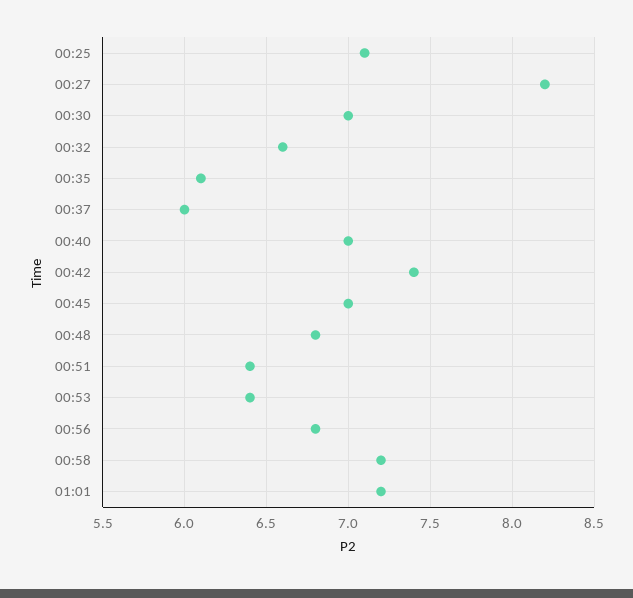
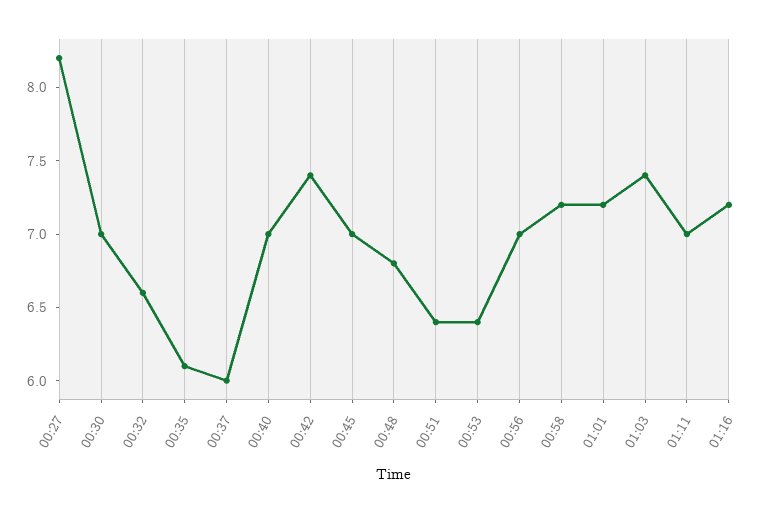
00:25: 7.1 -> none
00:56: 6.8 -> 7
01:03: none -> 7.4
01:11: none -> 7
01:16: none -> 7.2

